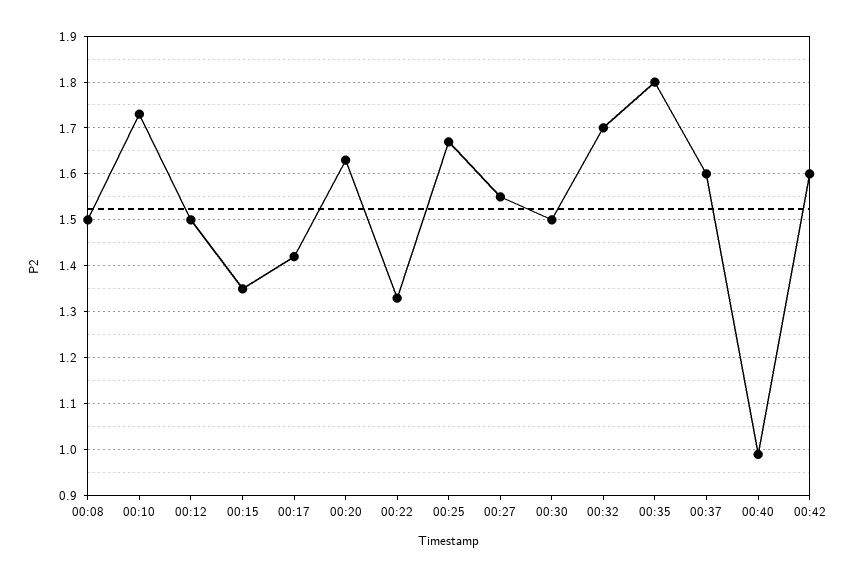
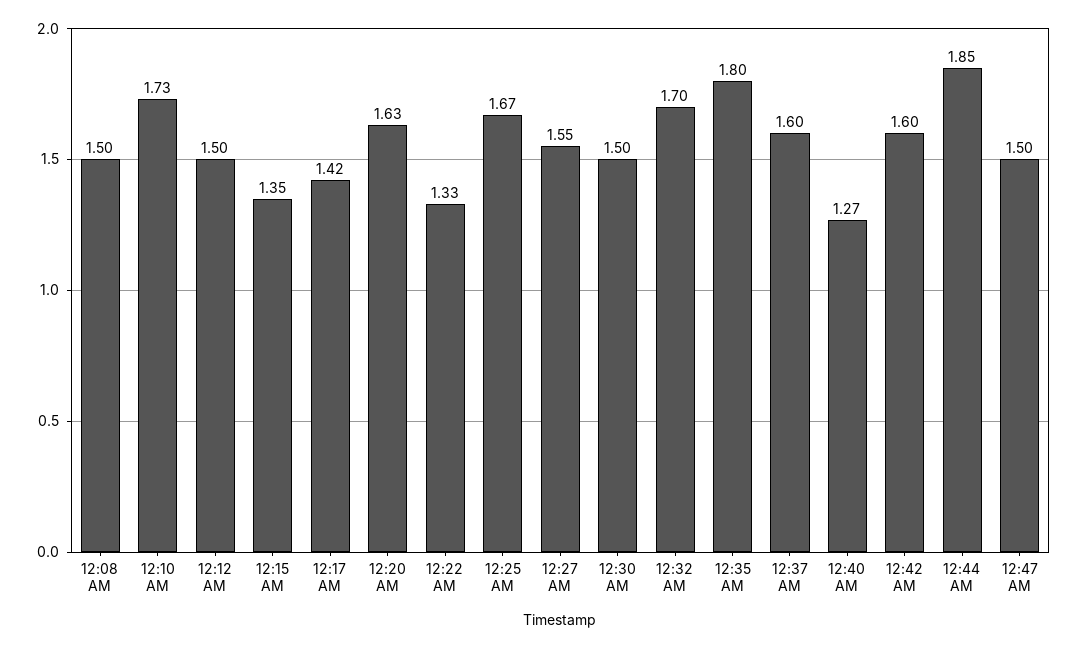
00:40: 1 -> 1.27
12:44 AM: none -> 1.85
12:47 AM: none -> 1.5

